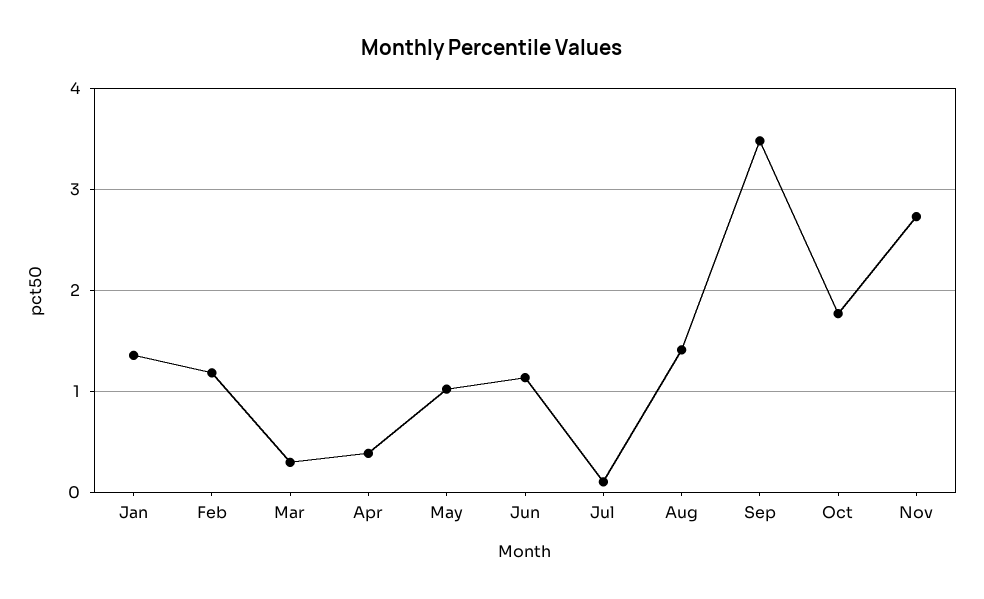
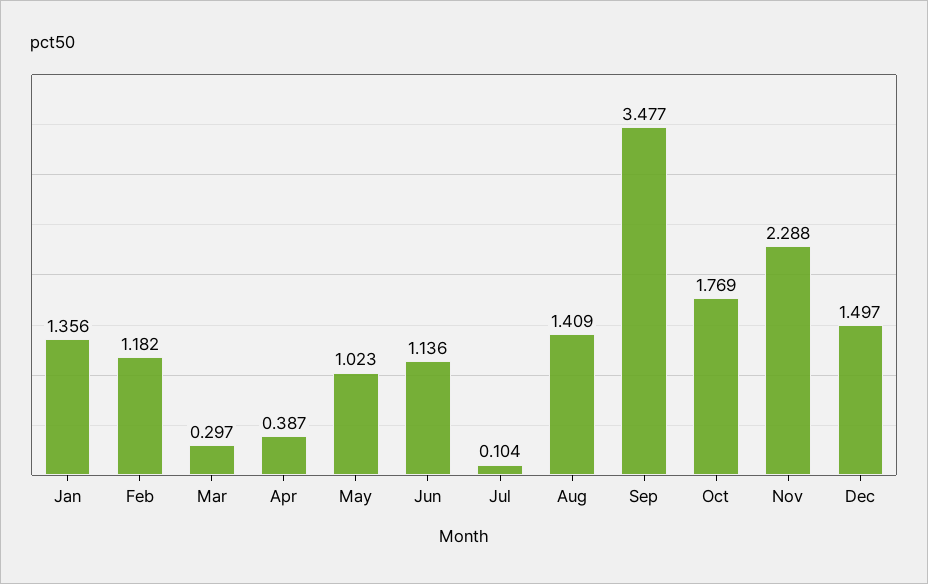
Nov: 2.7 -> 2.288
Dec: none -> 1.497

